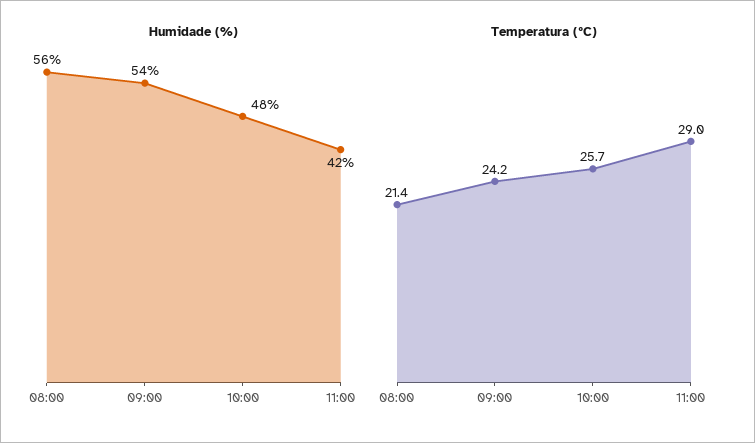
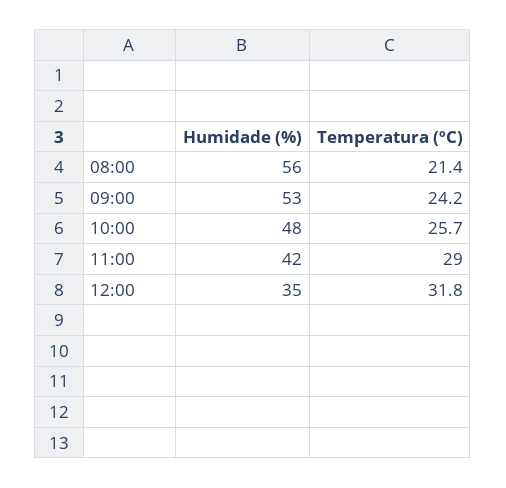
Humidade (%), 09:00: 54 -> 53
Humidade (%), 12:00: none -> 35
Temperatura (ºC), 12:00: none -> 31.8

